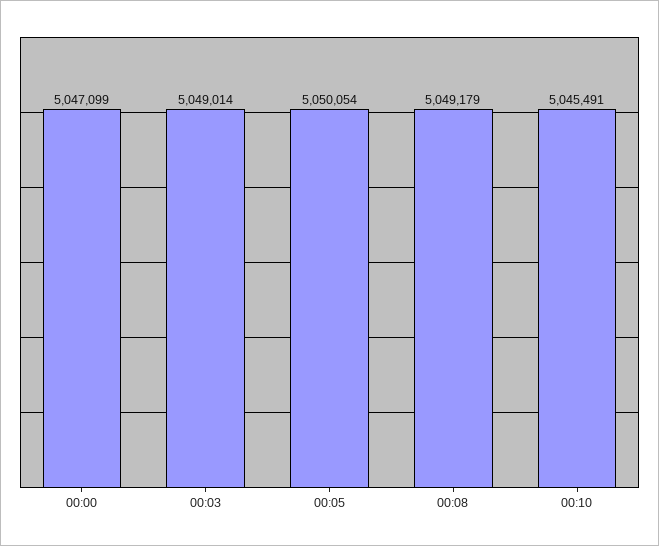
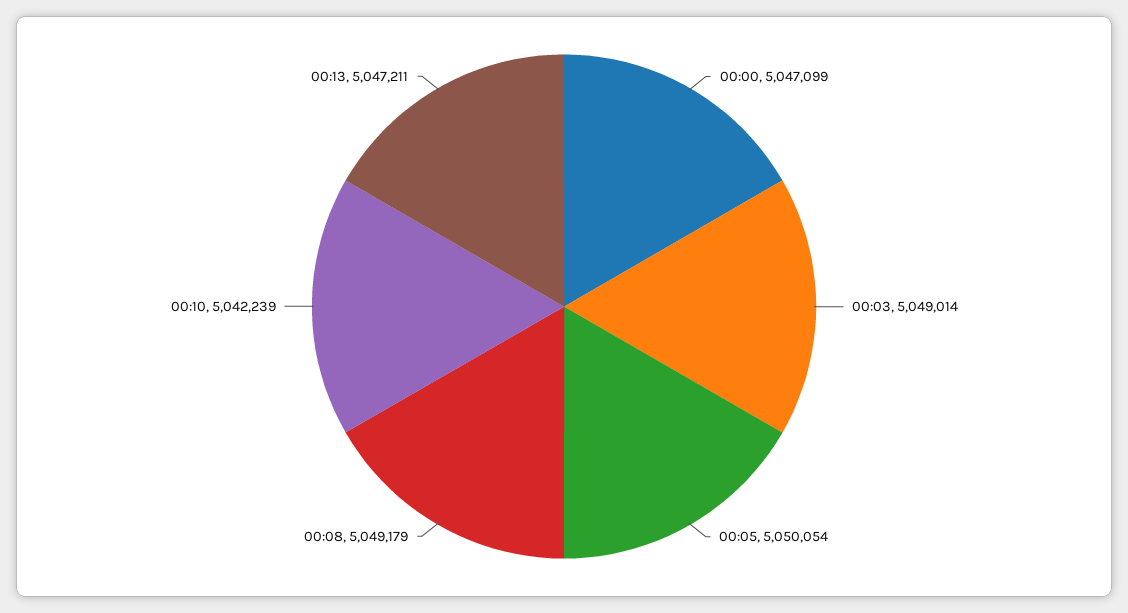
00:10: 5045491 -> 5042239
00:13: none -> 5047211

